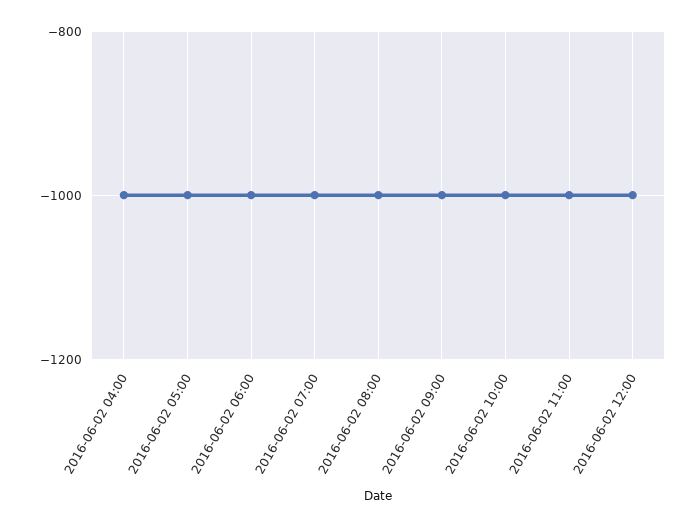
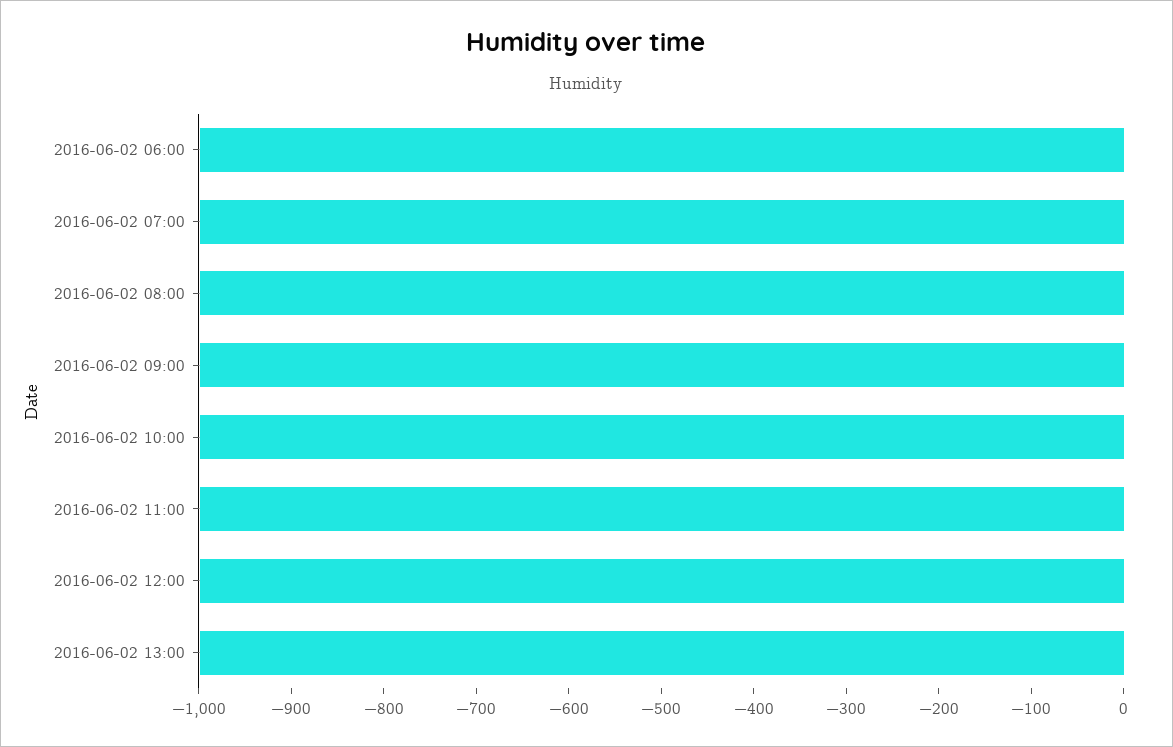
2016-06-02 04:00: -1000 -> none
2016-06-02 05:00: -1000 -> none
2016-06-02 13:00: none -> -1000

